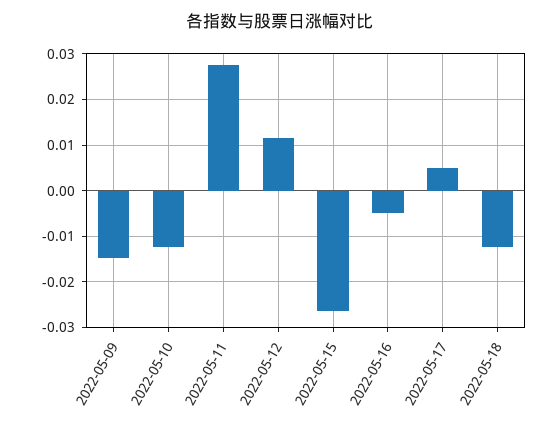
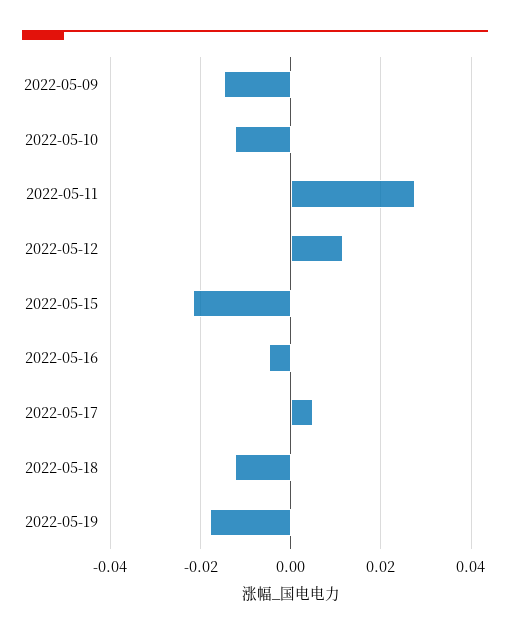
2022-05-15: -0.026 -> -0.022
2022-05-19: none -> -0.018

